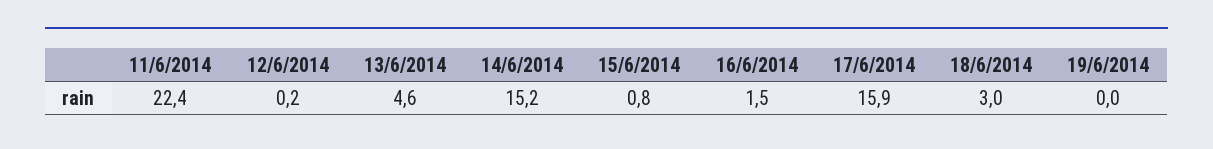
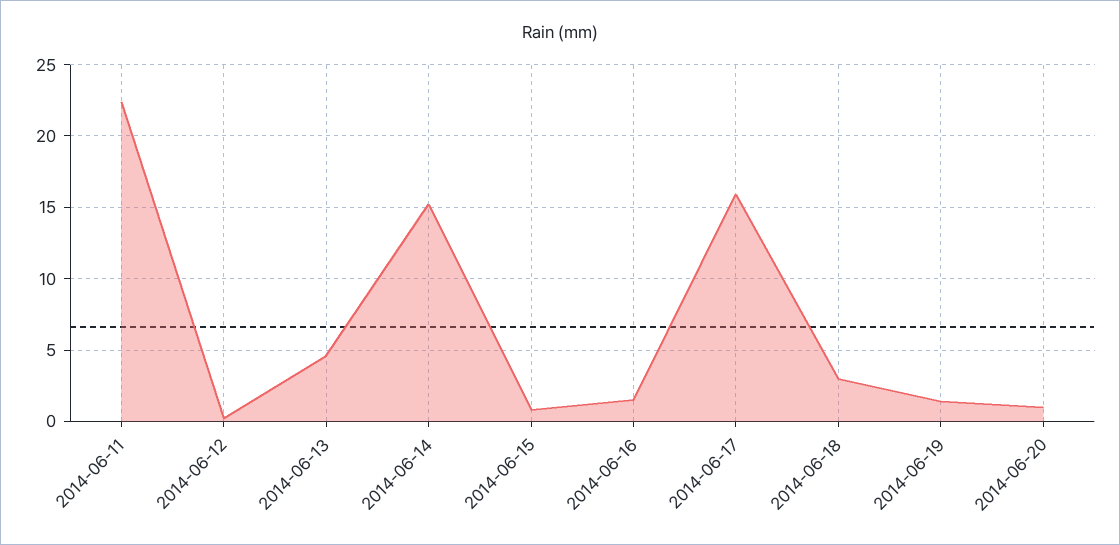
19/6/2014: 0 -> 1.5
2014-06-20: none -> 1

